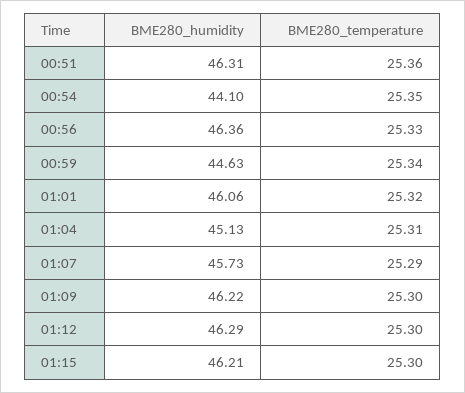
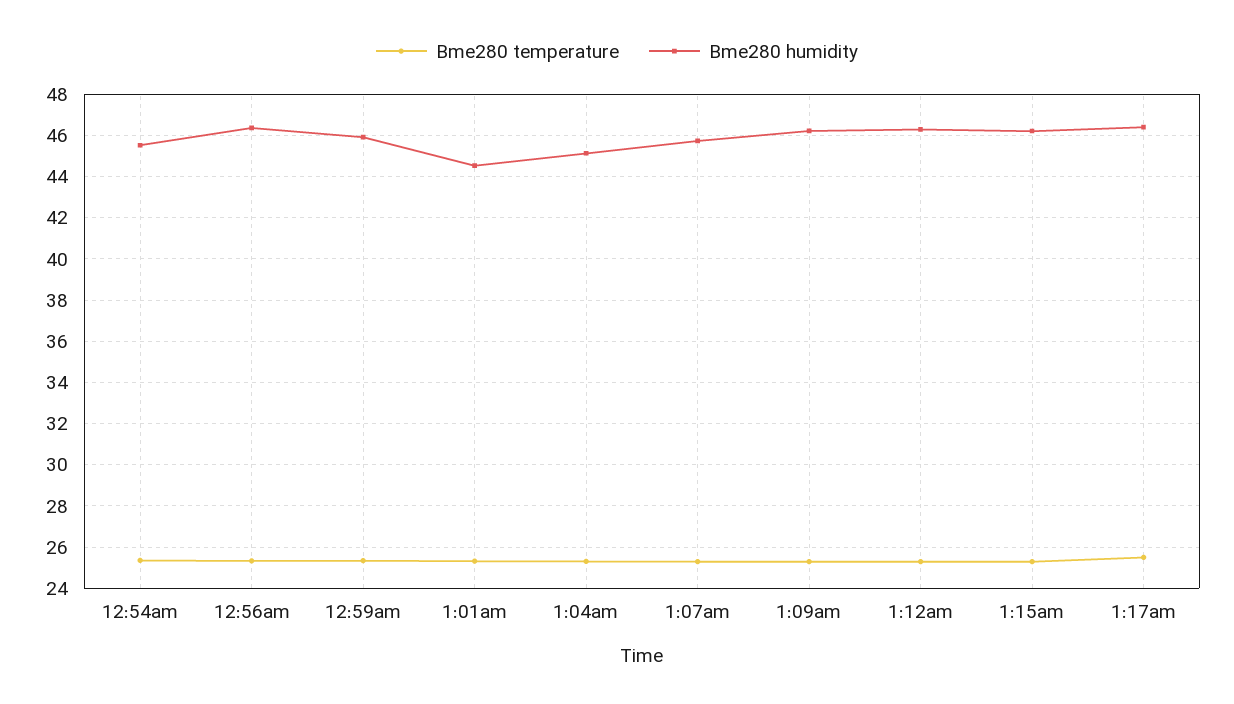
BME280_humidity, 00:51: 46.31 -> none
BME280_temperature, 00:51: 25.36 -> none
BME280_humidity, 00:54: 44.1 -> 45.5
BME280_humidity, 00:59: 44.63 -> 46
BME280_humidity, 01:01: 46.06 -> 44.5
BME280_temperature, 1:17am: none -> 25.5
BME280_humidity, 1:17am: none -> 46.5

